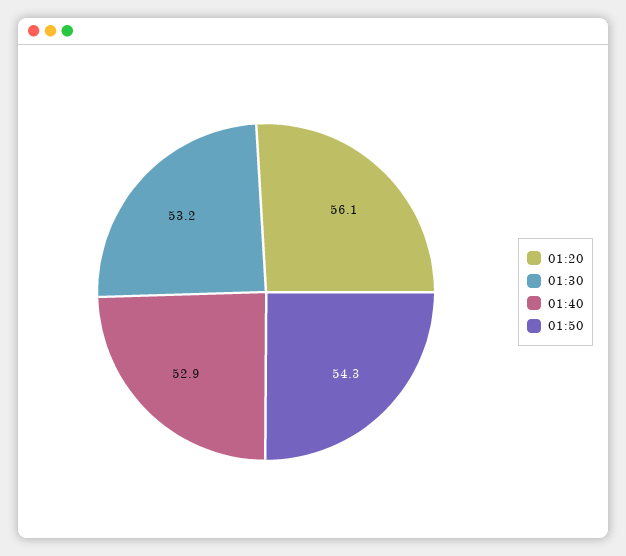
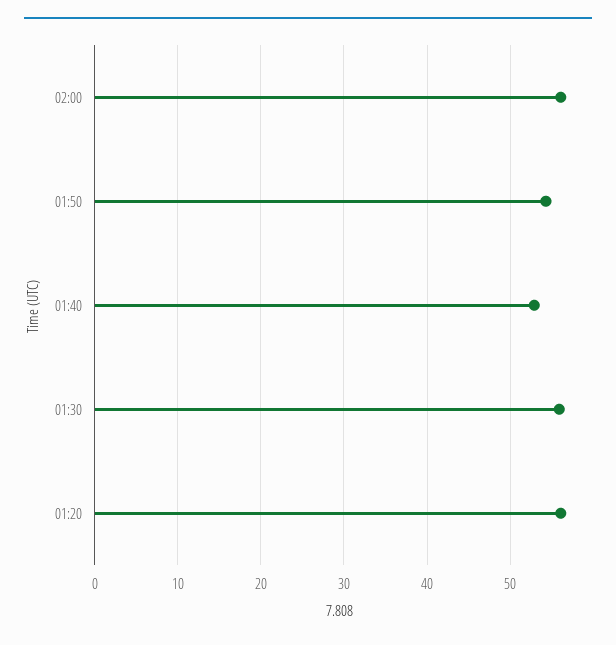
01:30: 53.2 -> 56
02:00: none -> 56

